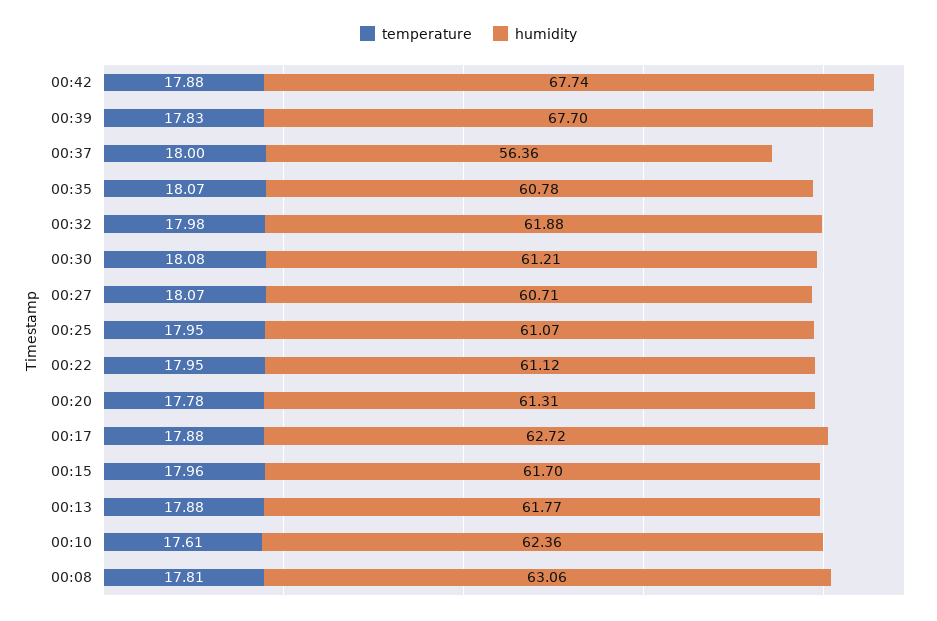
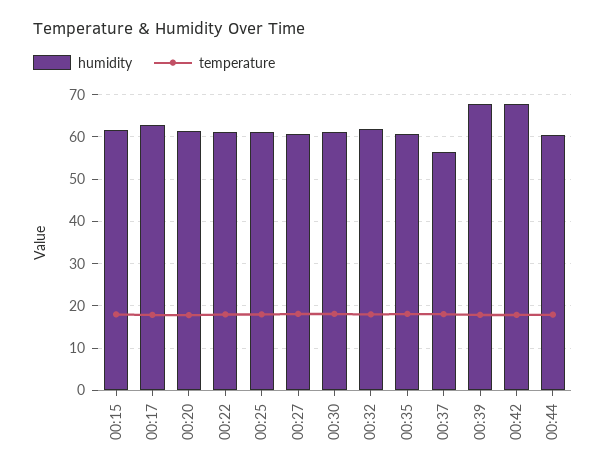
temperature, 00:13: 17.88 -> none
humidity, 00:13: 61.77 -> none
temperature, 00:10: 17.61 -> none
humidity, 00:10: 62.36 -> none
temperature, 00:08: 17.81 -> none
humidity, 00:08: 63.06 -> none
humidity, 00:44: none -> 60
temperature, 00:44: none -> 18

